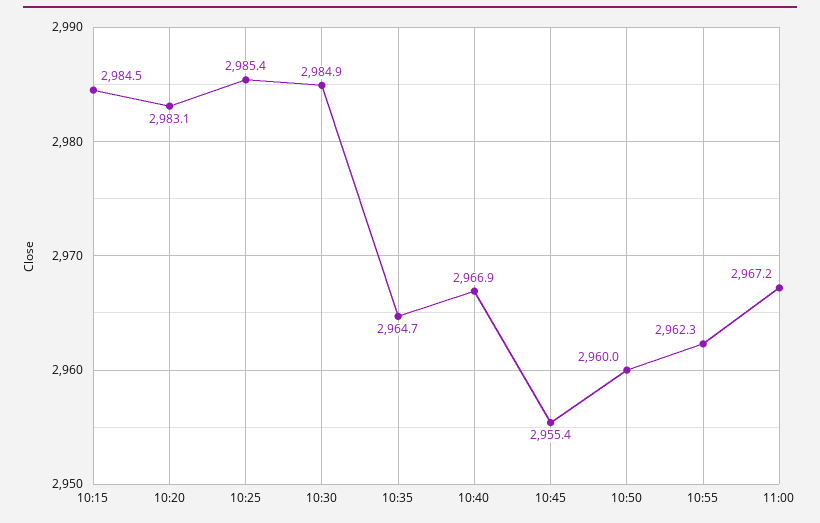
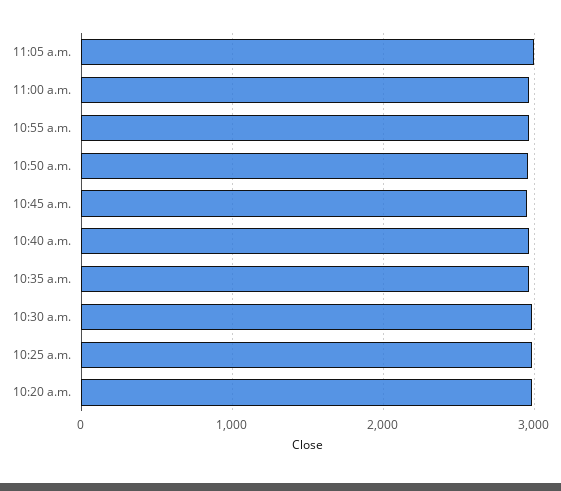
10:15: 2984.5 -> none
11:05 a.m.: none -> 3000

